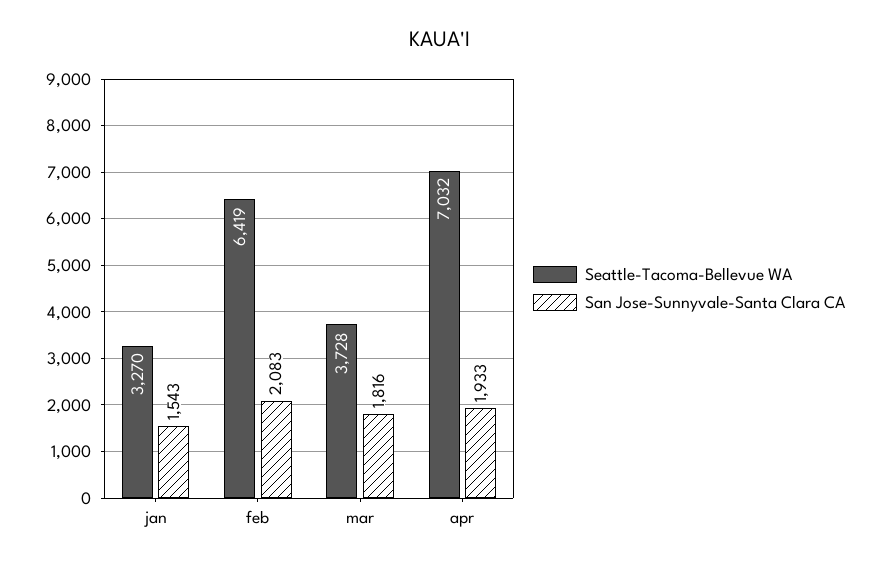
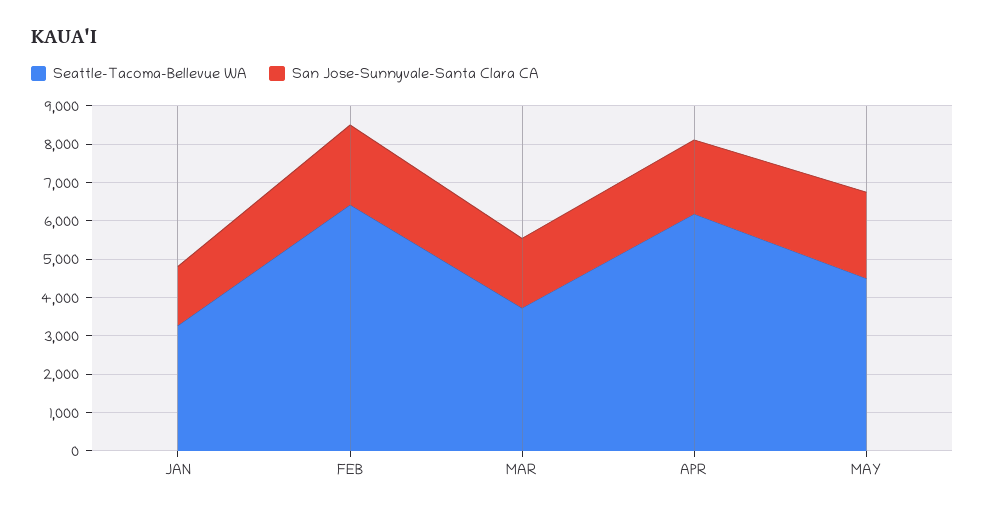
Seattle-Tacoma-Bellevue WA, apr: 7032 -> 6250
Seattle-Tacoma-Bellevue WA, MAY: none -> 4500
San Jose-Sunnyvale-Santa Clara CA, MAY: none -> 2250

